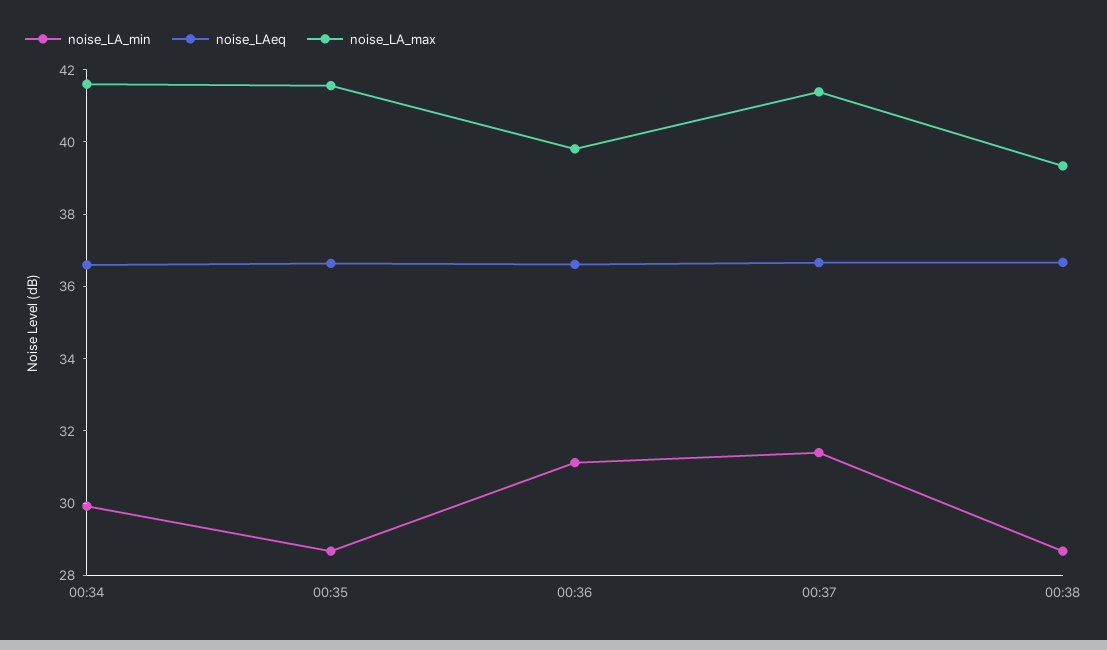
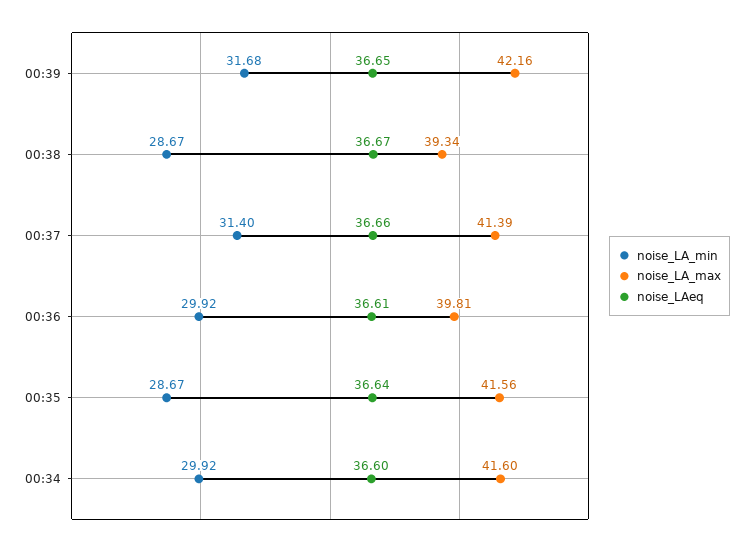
noise_LA_min, 00:36: 31 -> 29.92
noise_LA_min, 00:39: none -> 31.68
noise_LA_max, 00:39: none -> 42.16
noise_LAeq, 00:39: none -> 36.65

